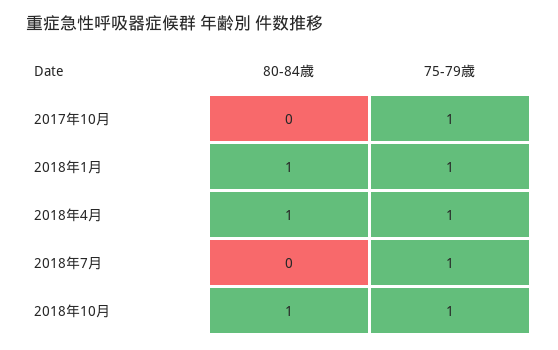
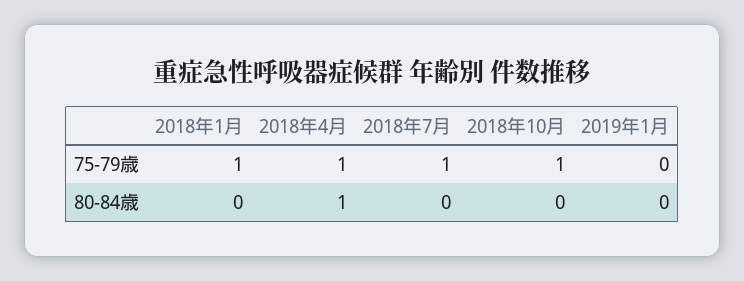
80-84歳, 2017年10月: 0 -> none
75-79歳, 2017年10月: 1 -> none
80-84歳, 2018年1月: 1 -> 0
80-84歳, 2018年10月: 1 -> 0
75-79歳, 2019年1月: none -> 0
80-84歳, 2019年1月: none -> 0

